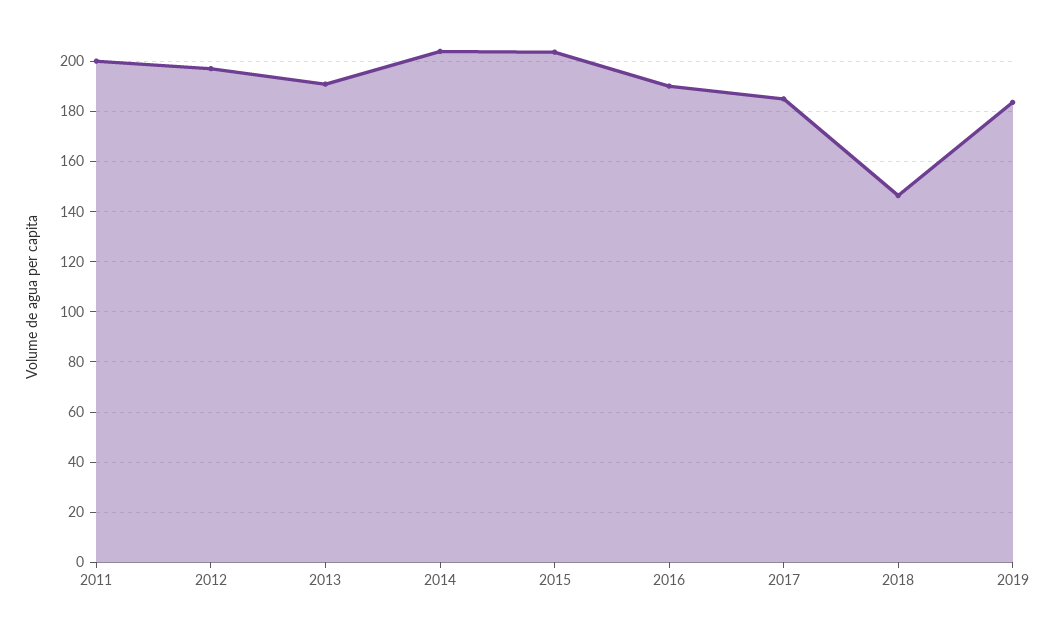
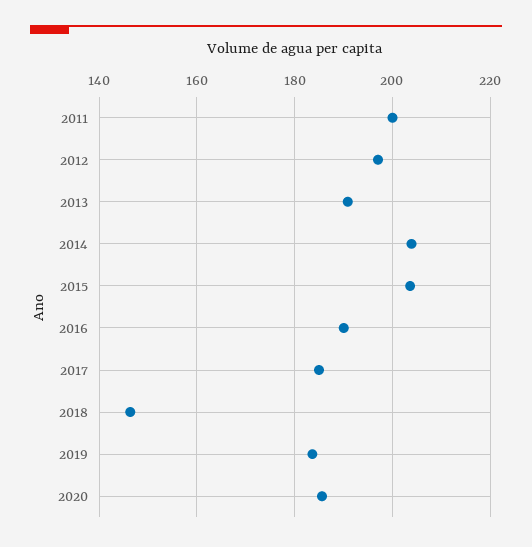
2020: none -> 186

